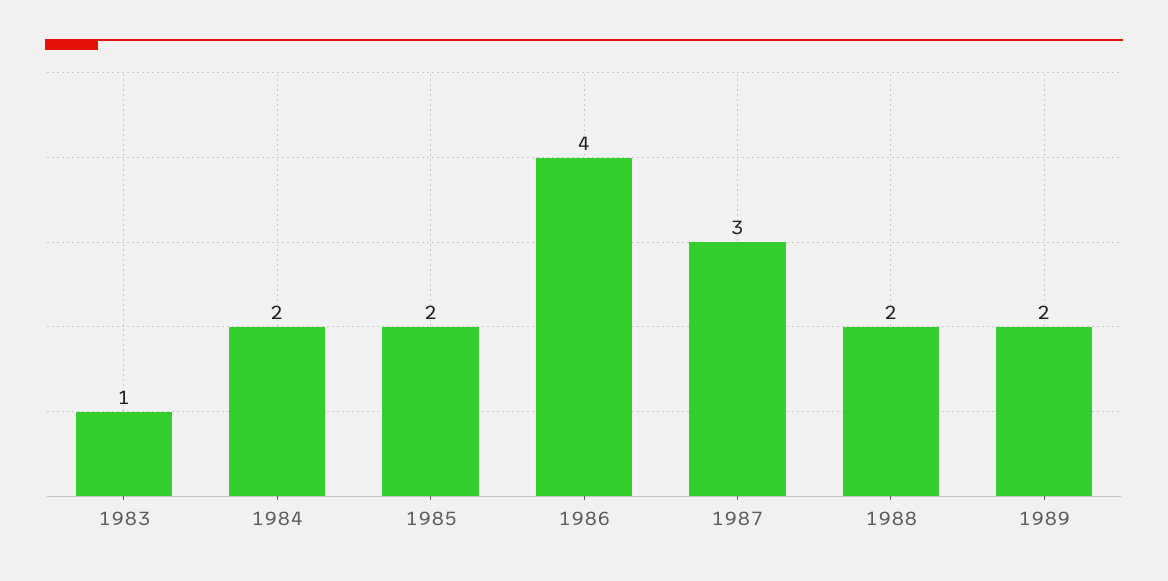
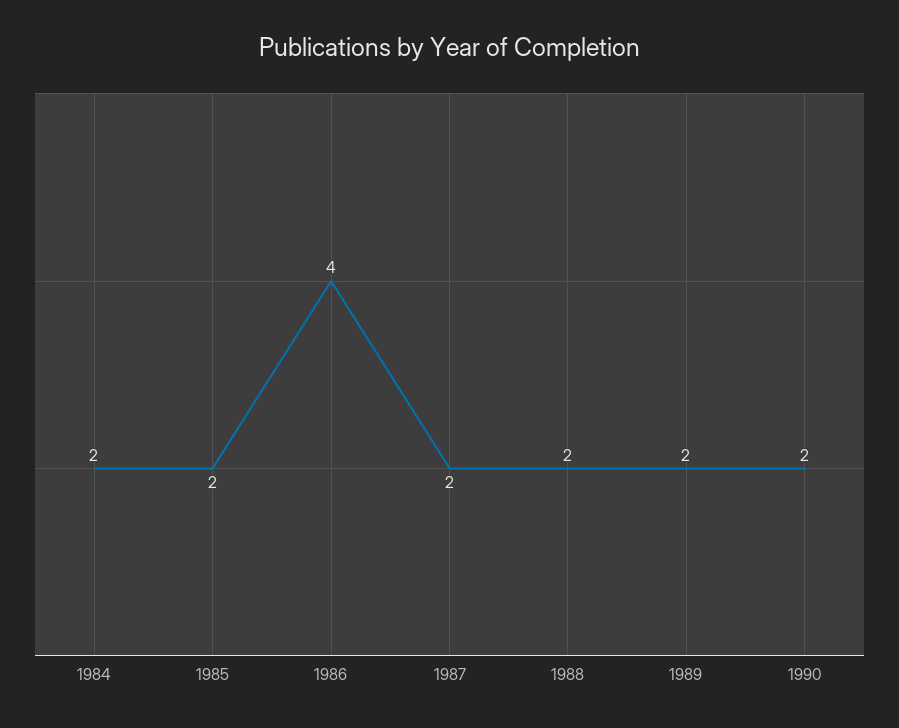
1983: 1 -> none
1987: 3 -> 2
1990: none -> 2

